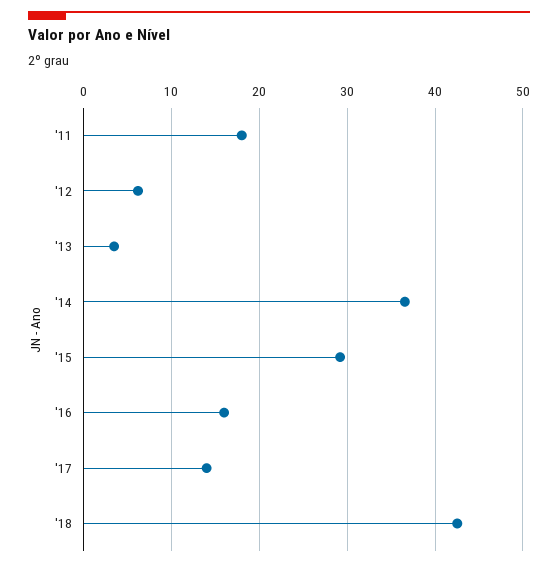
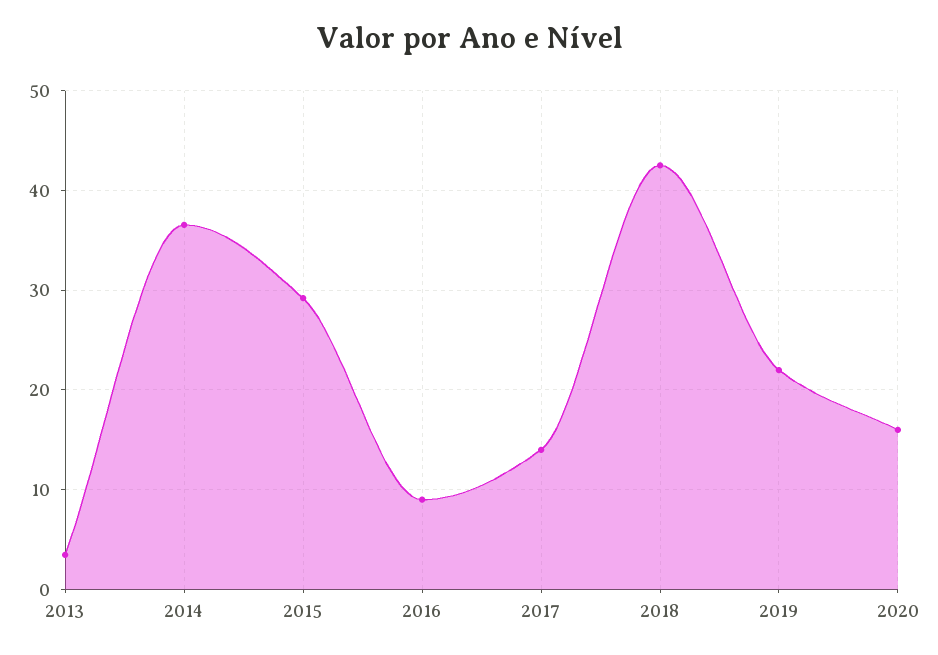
'11: 18 -> none
'12: 6 -> none
'16: 16 -> 9
2019: none -> 22
2020: none -> 16

